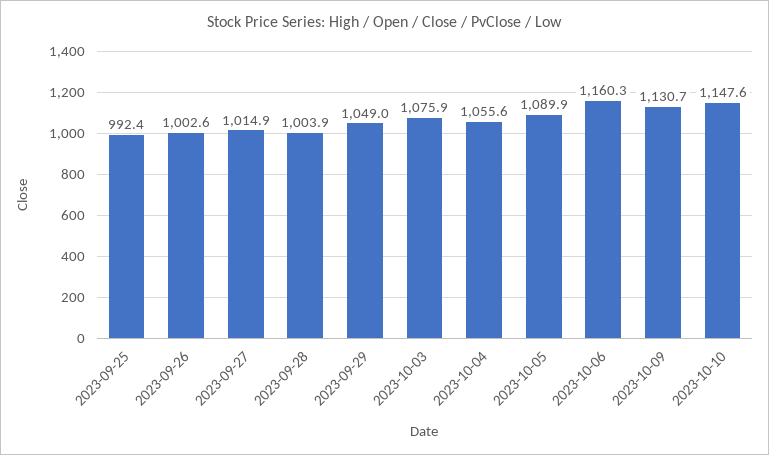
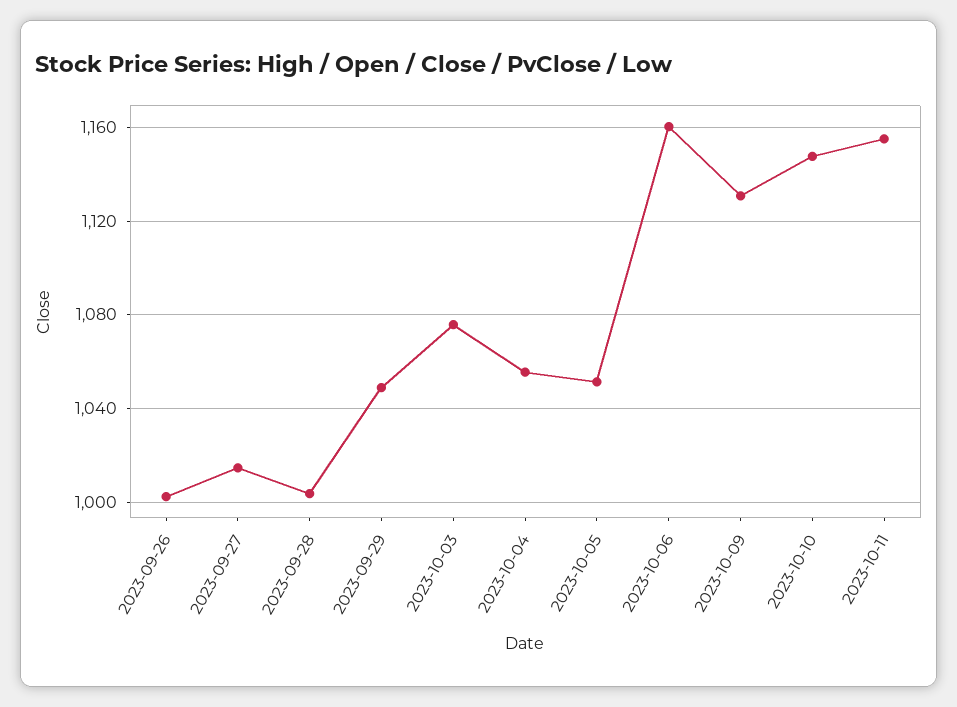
2023-09-25: 992.4 -> none
2023-10-05: 1089.9 -> 1050
2023-10-11: none -> 1155

